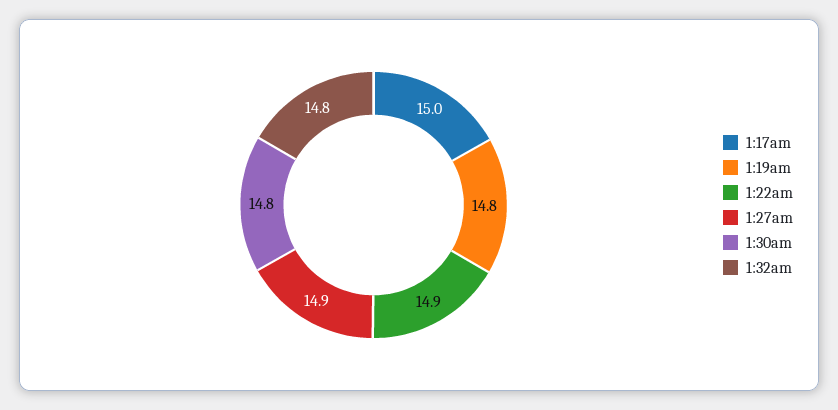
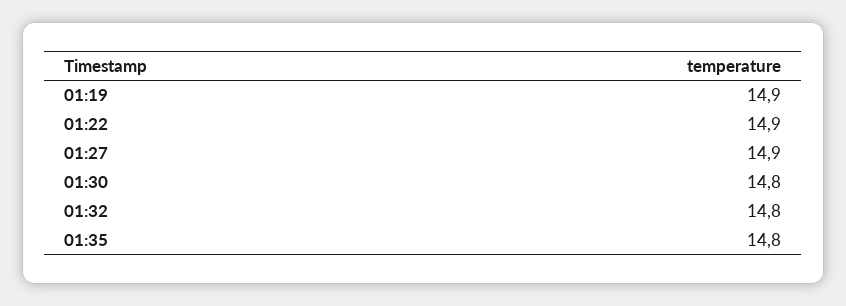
1:17am: 15 -> none
1:19am: 14.8 -> 14.9
01:35: none -> 14.8

